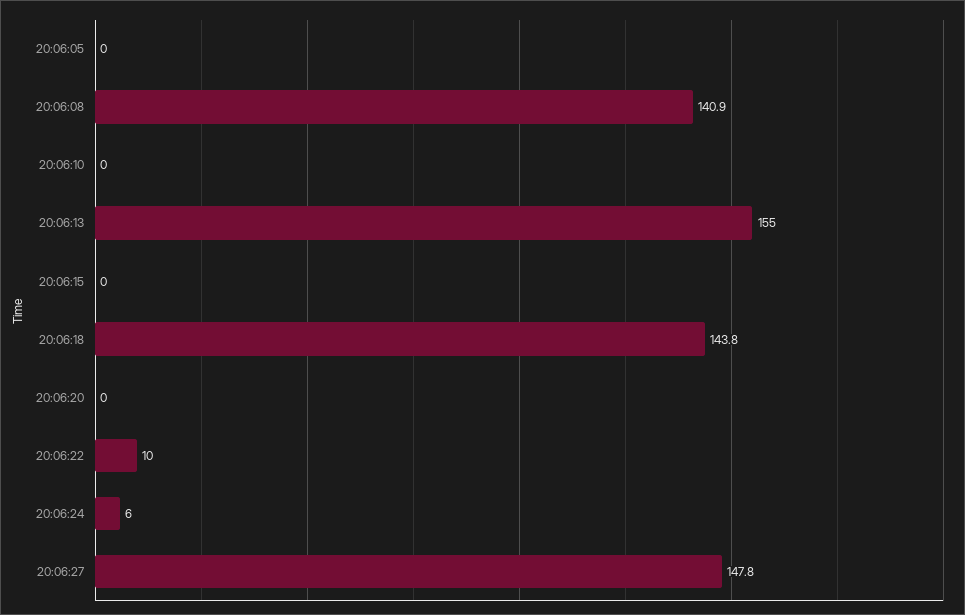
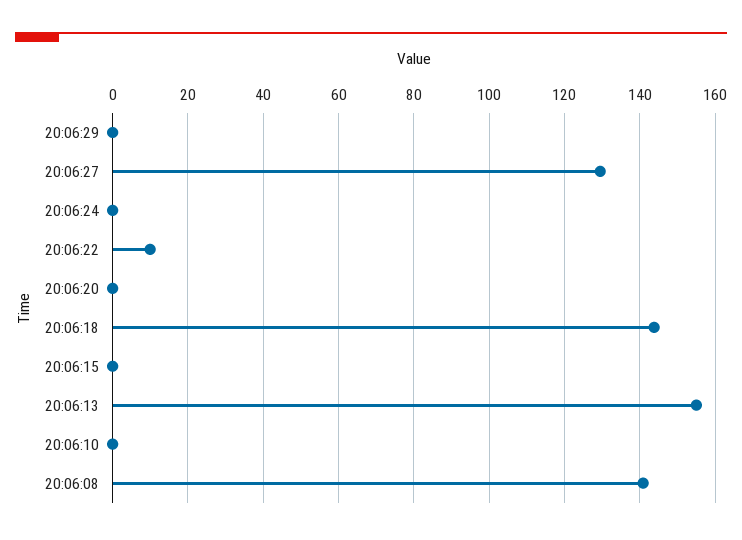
20:06:05: 0 -> none
20:06:24: 6 -> 0
20:06:27: 147.8 -> 130
20:06:29: none -> 0

